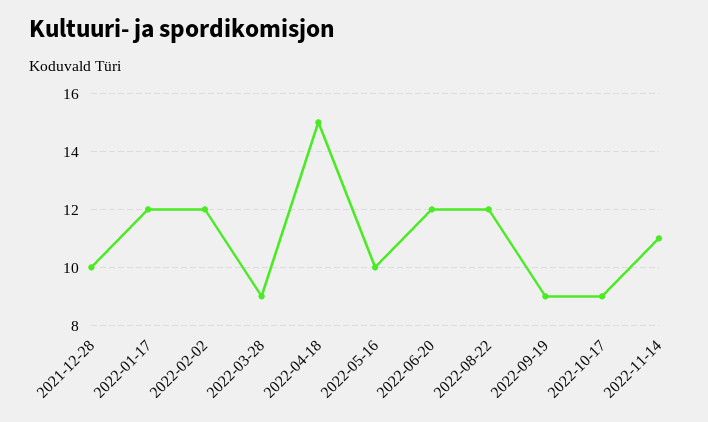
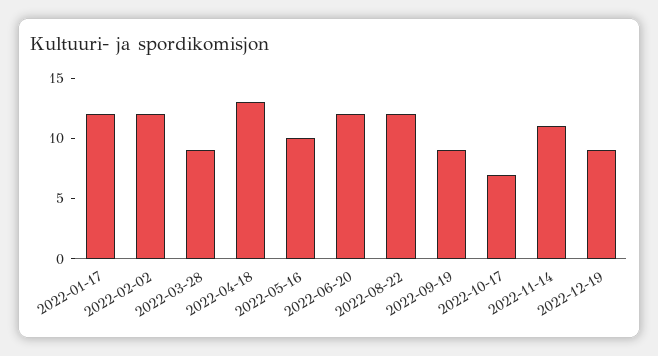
2021-12-28: 10 -> none
2022-04-18: 15 -> 13
2022-10-17: 9 -> 7
2022-12-19: none -> 9

